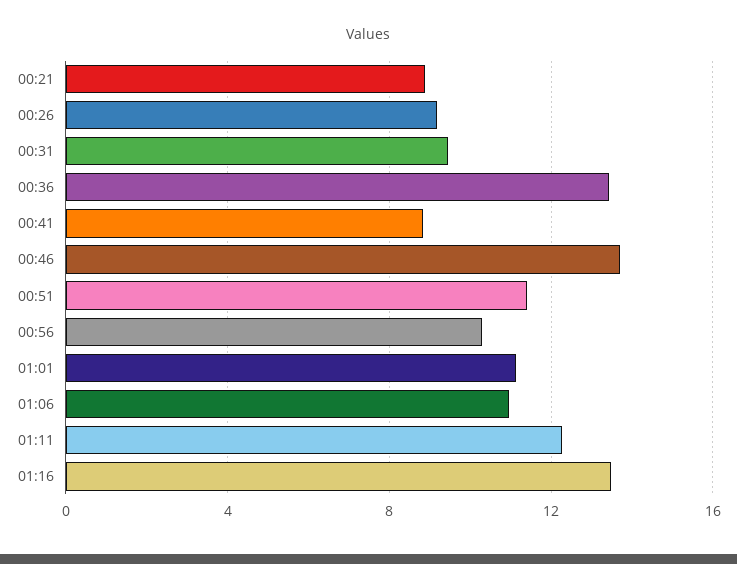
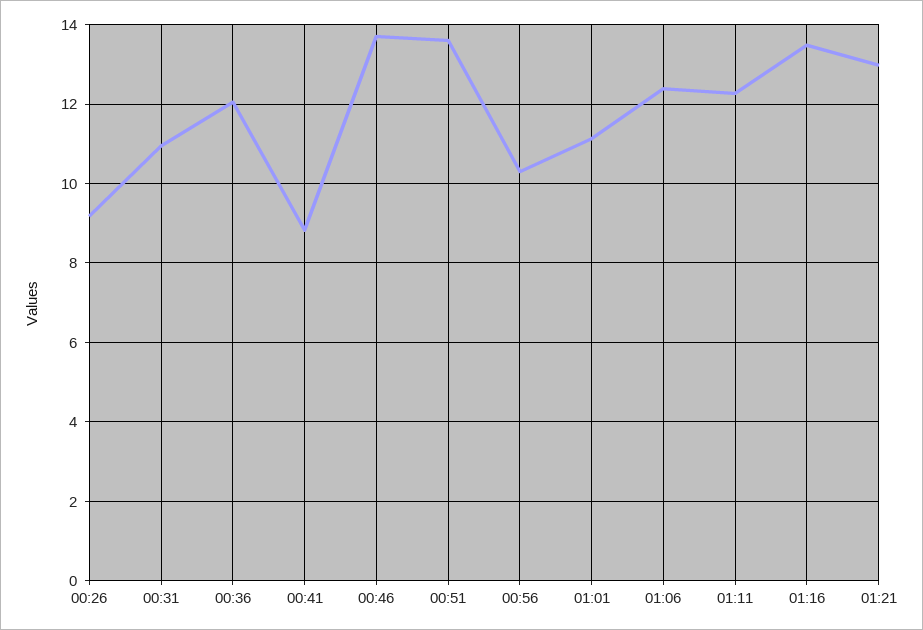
00:21: 9 -> none
00:31: 9.5 -> 11
00:36: 13.5 -> 12
00:51: 11.5 -> 13.6
01:06: 11 -> 12.4
01:21: none -> 13

